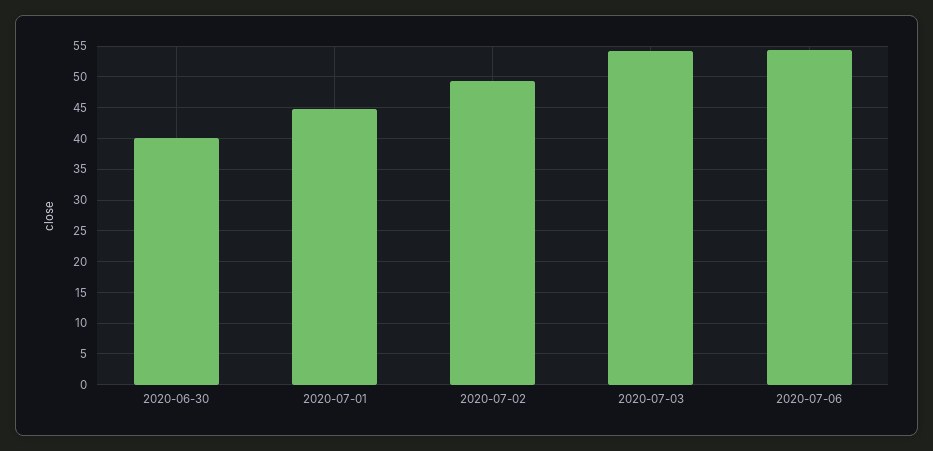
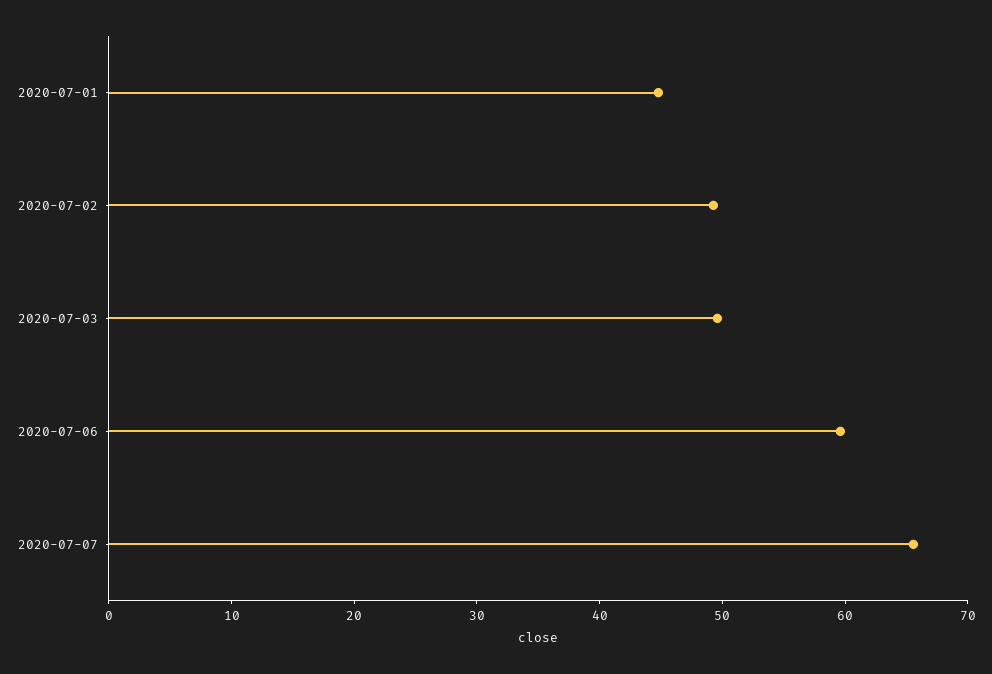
2020-06-30: 40 -> none
2020-07-03: 54 -> 50
2020-07-06: 54 -> 60
2020-07-07: none -> 66

